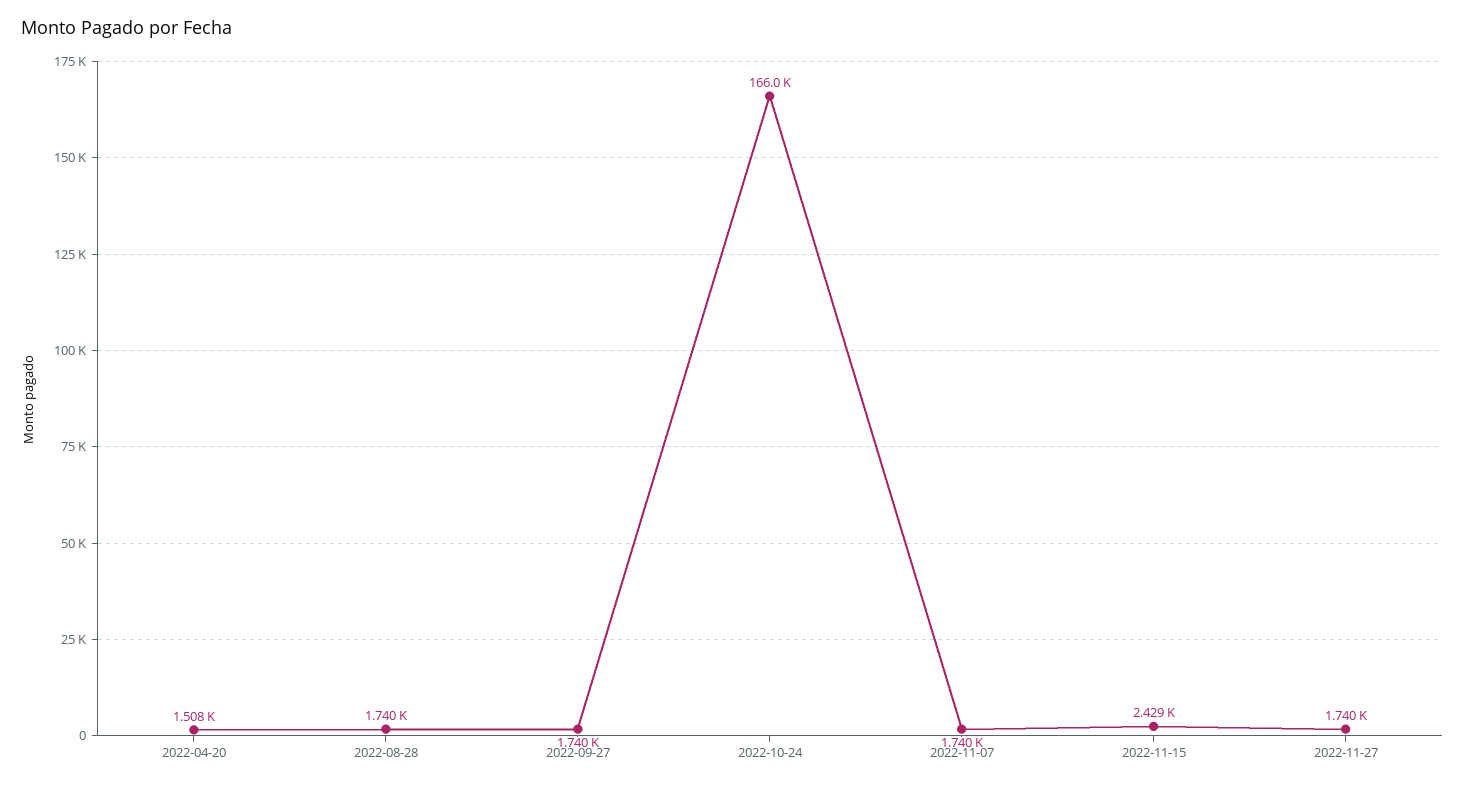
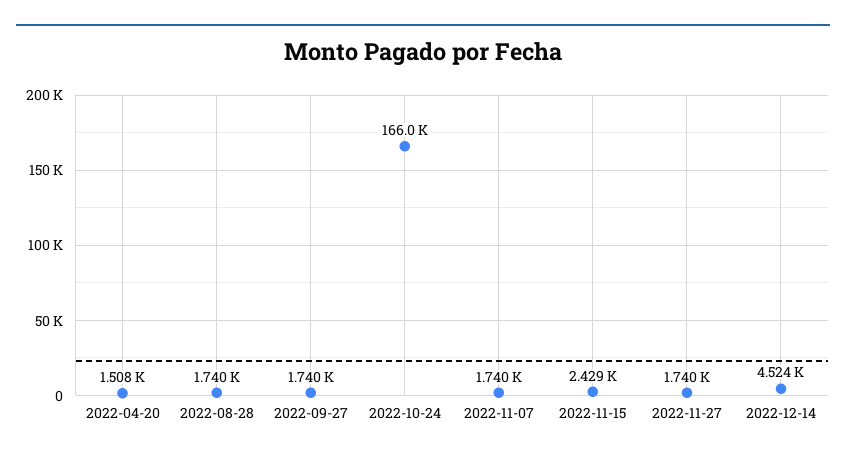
2022-12-14: none -> 4524

